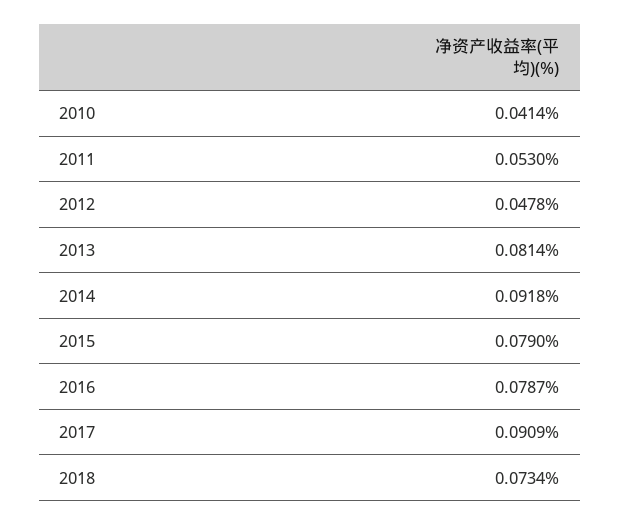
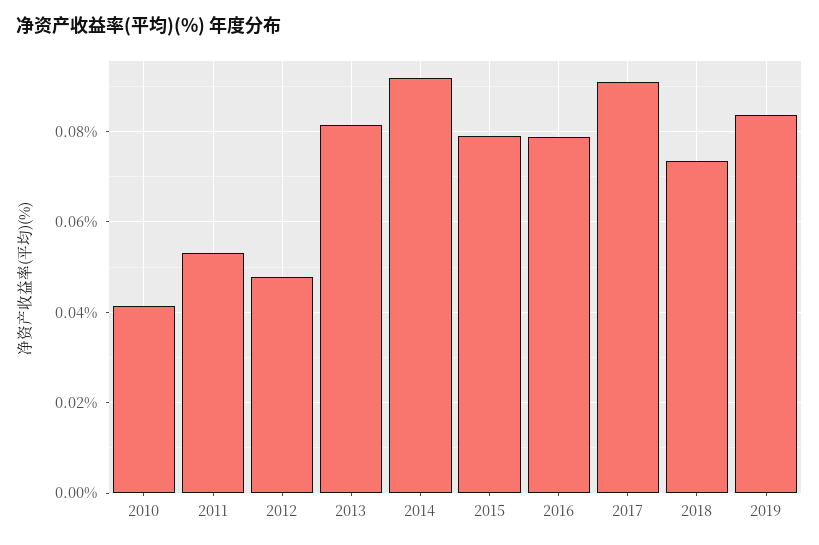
2019: none -> 0.084

